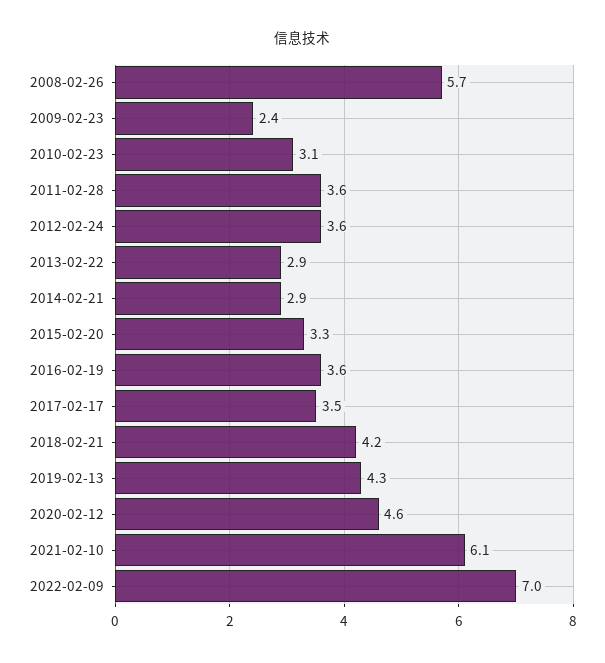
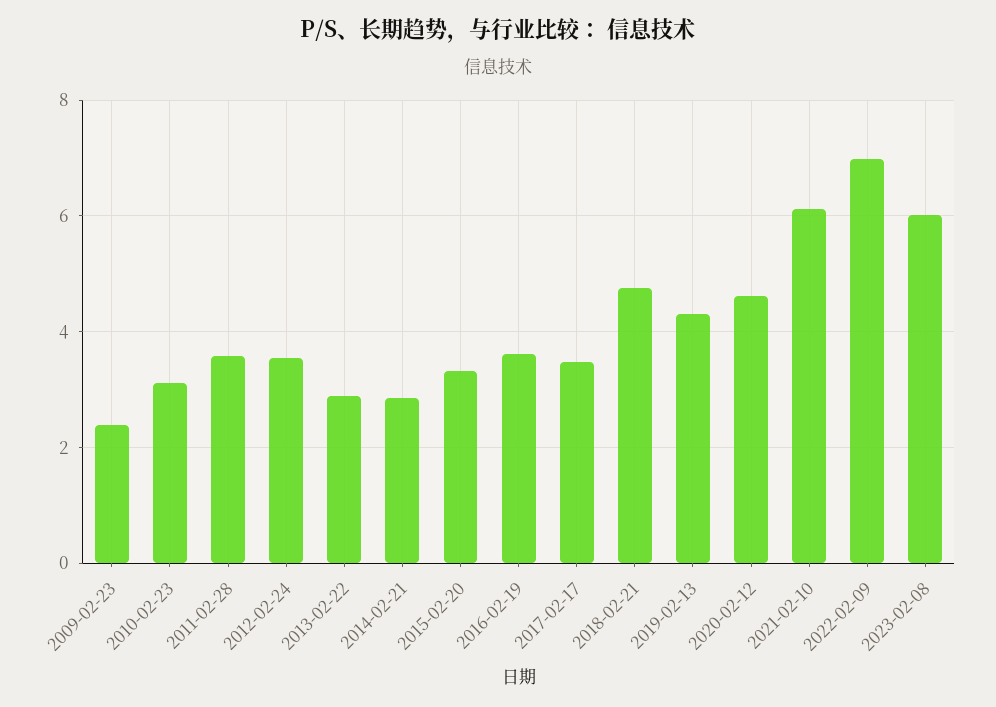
2008-02-26: 5.7 -> none
2018-02-21: 4.2 -> 4.8
2023-02-08: none -> 6

